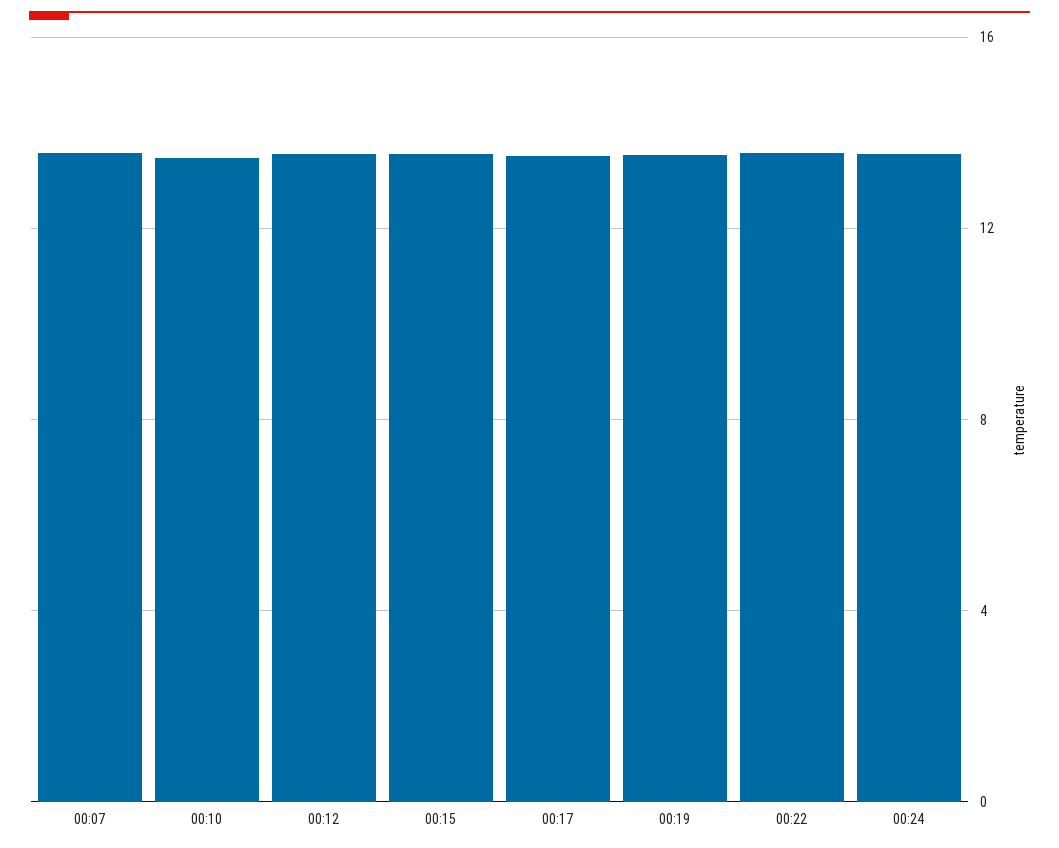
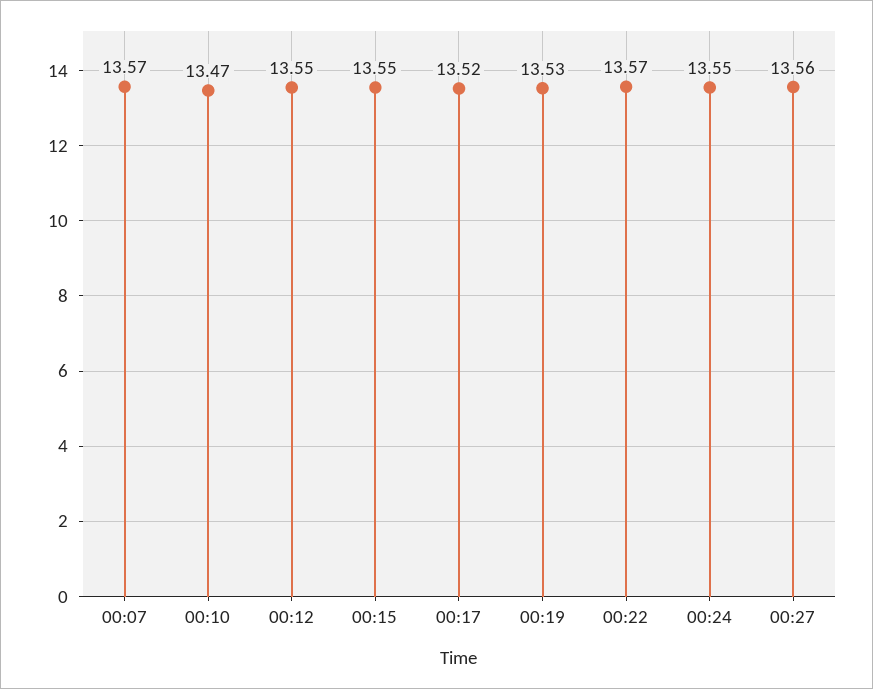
00:27: none -> 13.56

